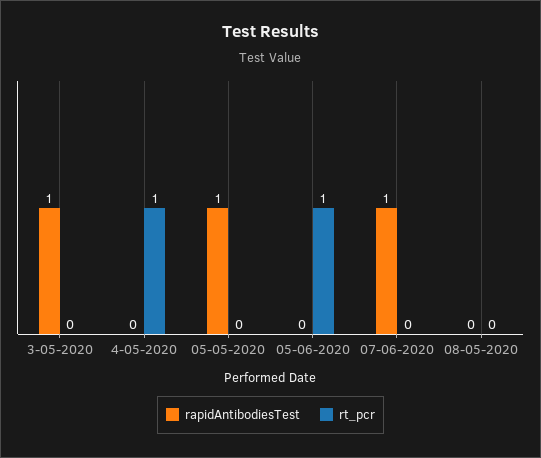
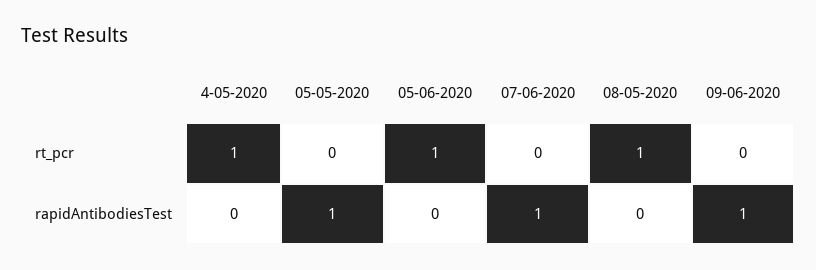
rapidAntibodiesTest, 3-05-2020: 1 -> none
rt_pcr, 3-05-2020: 0 -> none
rt_pcr, 08-05-2020: 0 -> 1
rt_pcr, 09-06-2020: none -> 0
rapidAntibodiesTest, 09-06-2020: none -> 1

